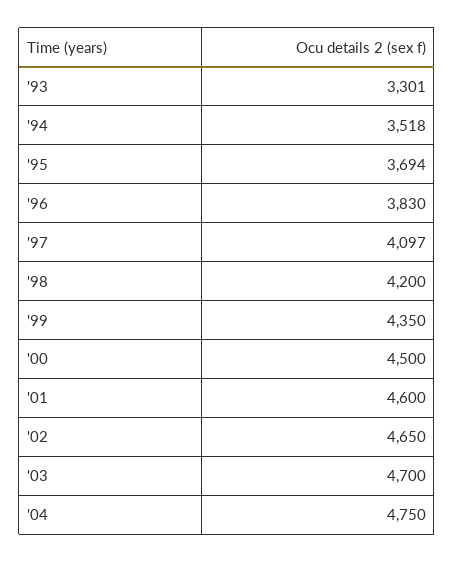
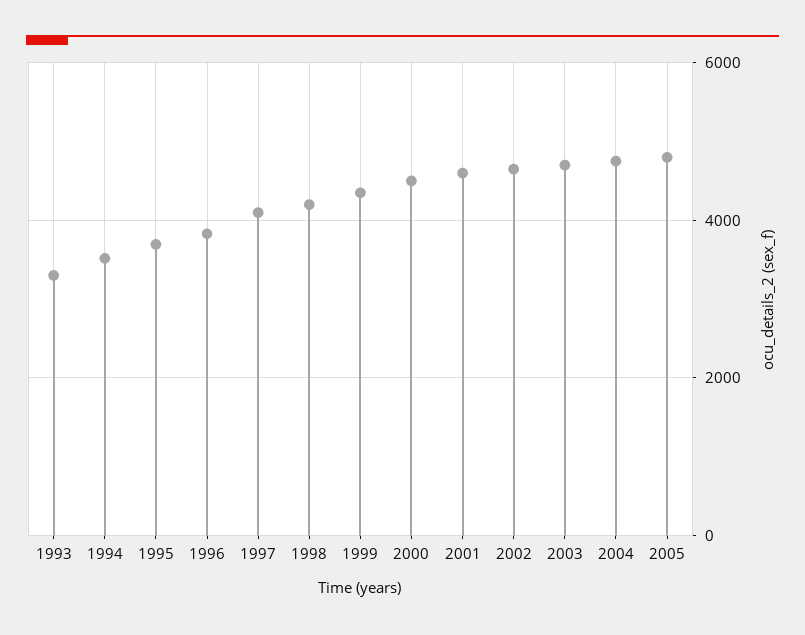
2005: none -> 4800

